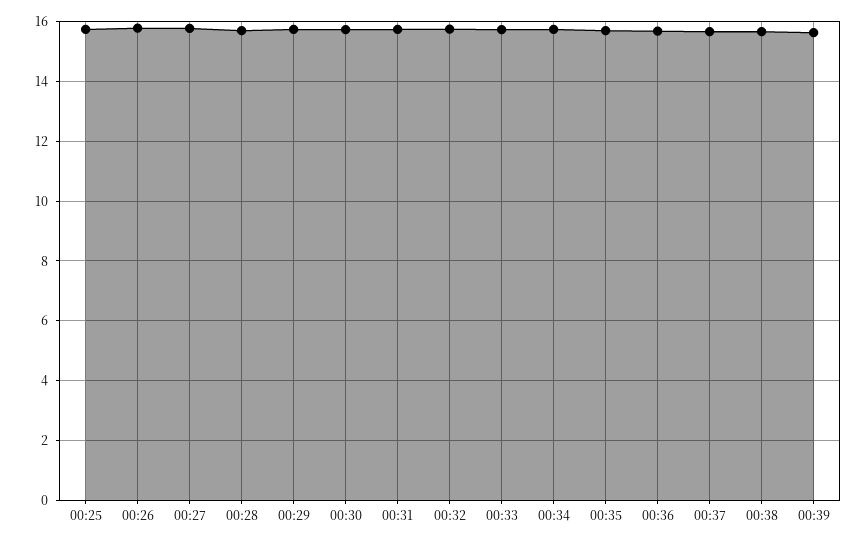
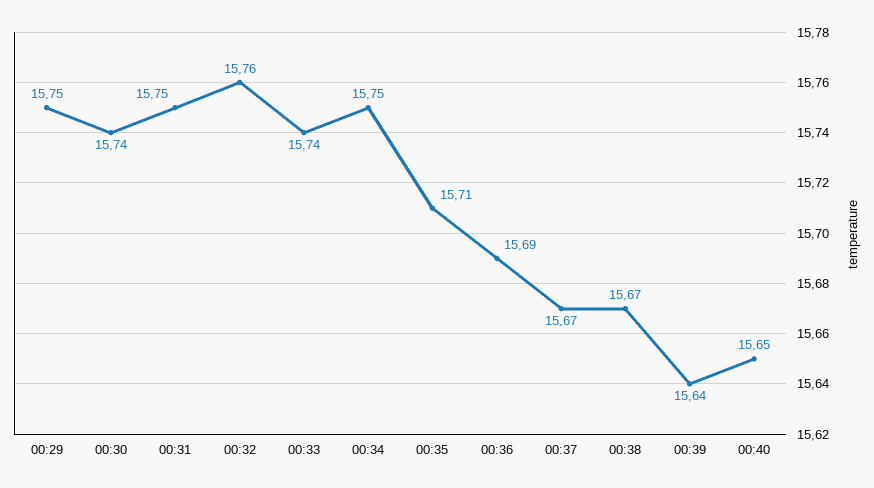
00:25: 15.75 -> none
00:26: 15.75 -> none
00:27: 15.75 -> none
00:28: 15.75 -> none
00:40: none -> 15.65

